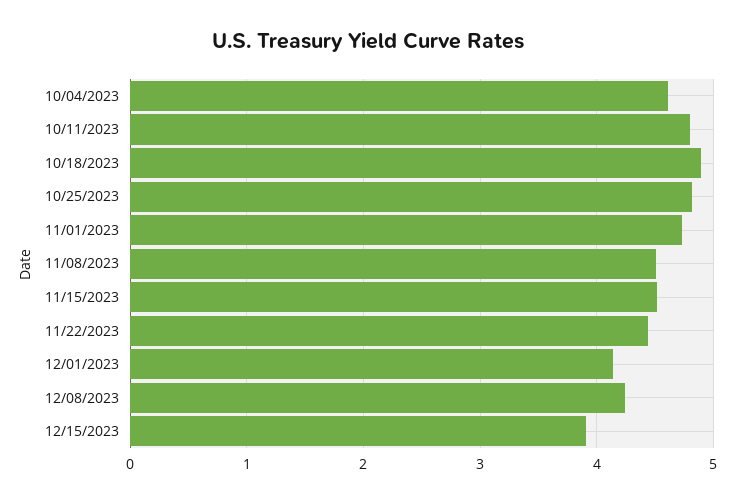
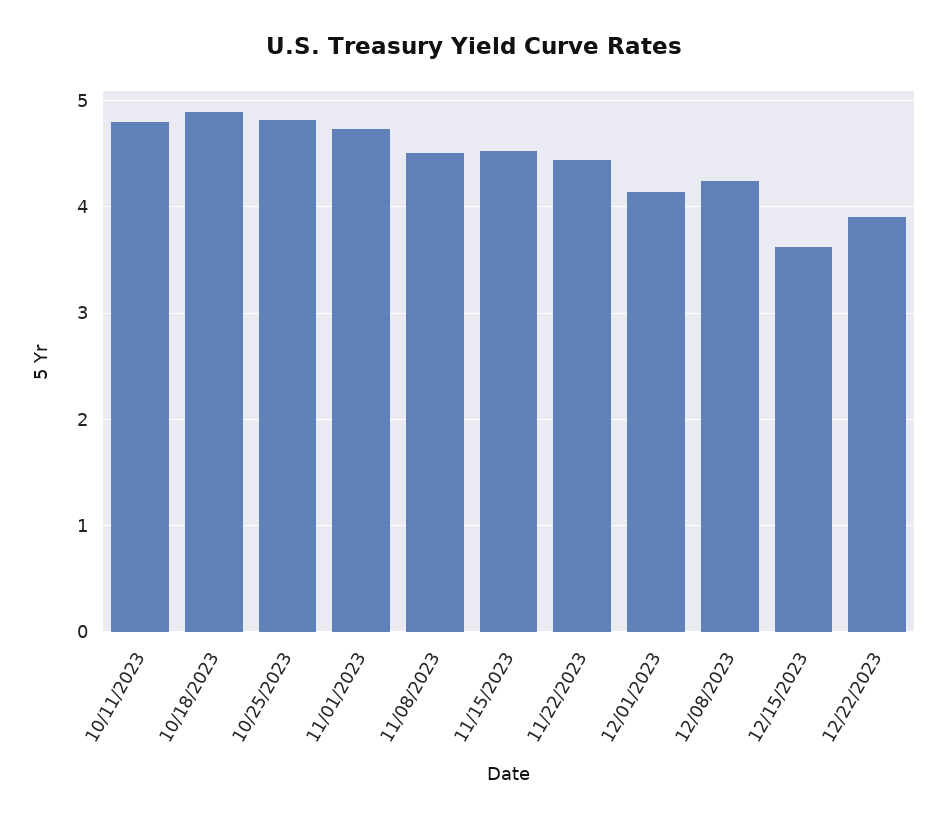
10/04/2023: 4.6 -> none
12/15/2023: 3.9 -> 3.6
12/22/2023: none -> 3.9

